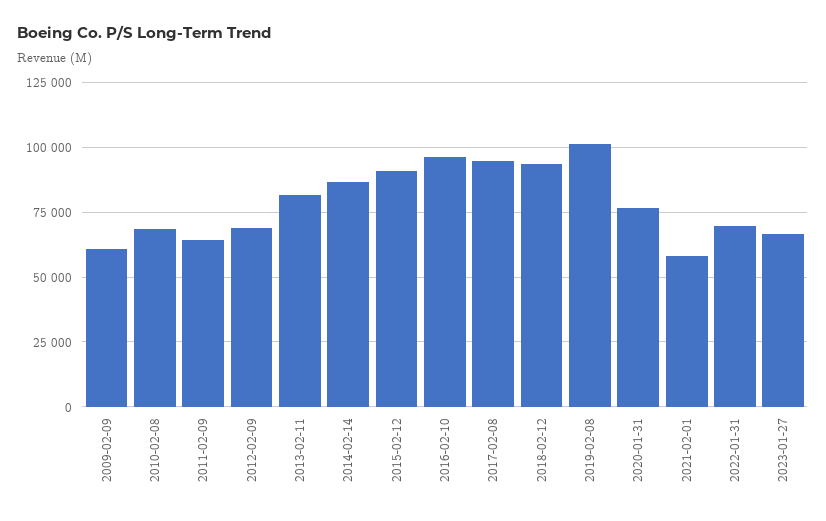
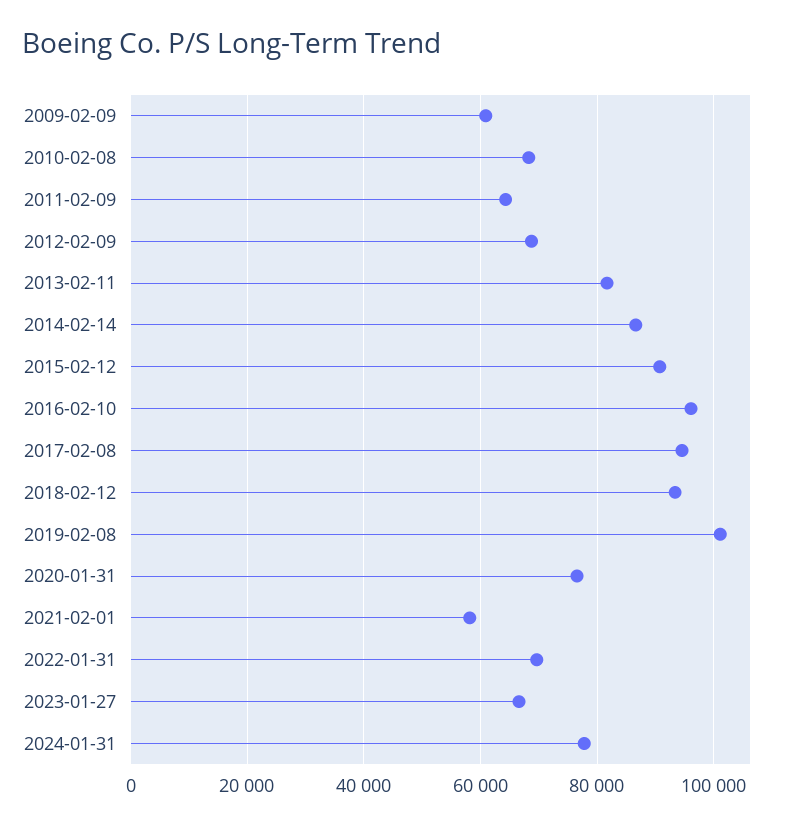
2024-01-31: none -> 78000

